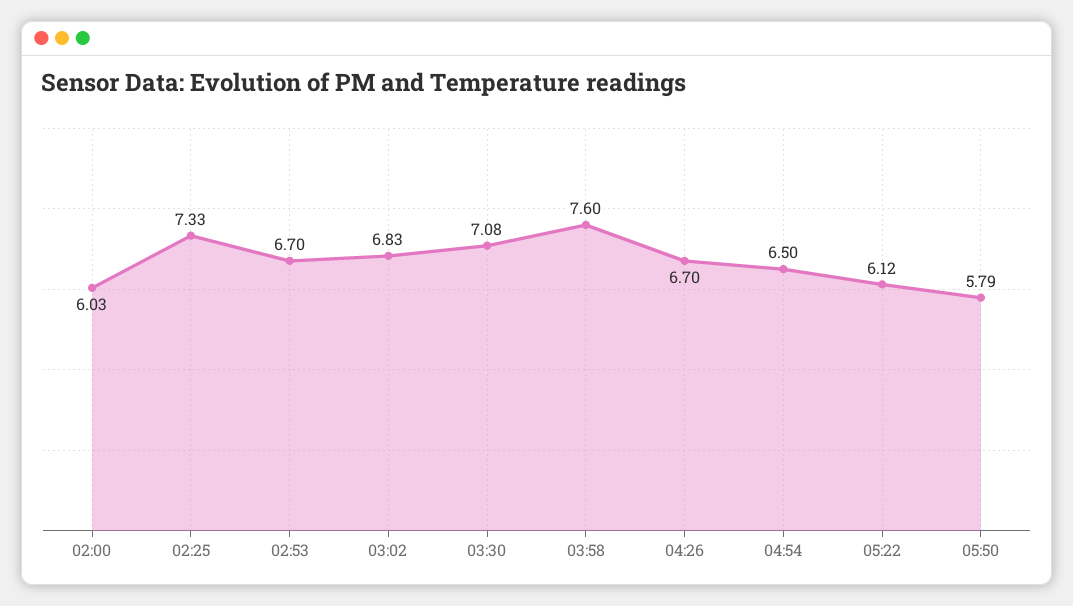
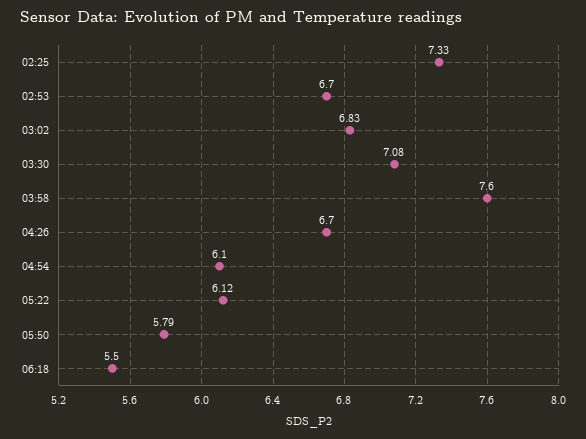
02:00: 6.03 -> none
04:54: 6.5 -> 6.1
06:18: none -> 5.5

